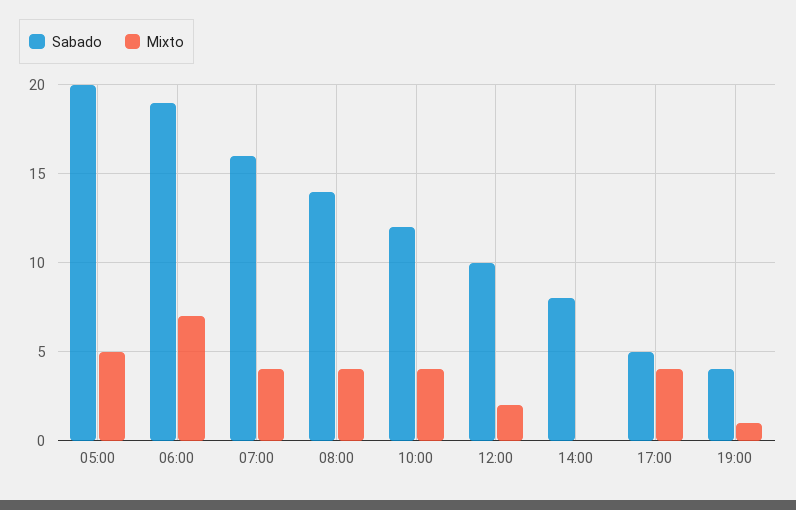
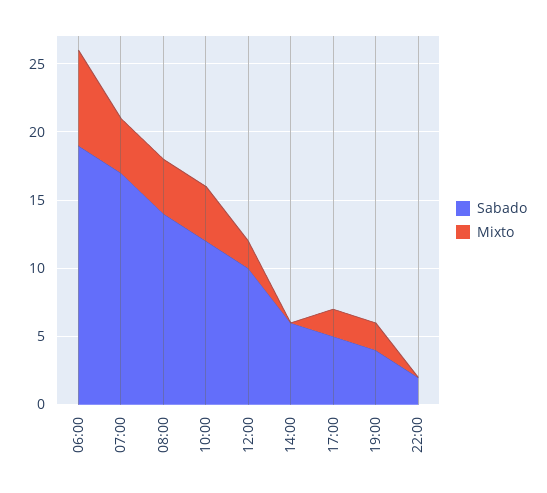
Sabado, 05:00: 20 -> none
Mixto, 05:00: 5 -> none
Sabado, 07:00: 16 -> 17
Sabado, 14:00: 8 -> 6
Mixto, 17:00: 4 -> 2
Mixto, 19:00: 1 -> 2
Sabado, 22:00: none -> 2
Mixto, 22:00: none -> 0

